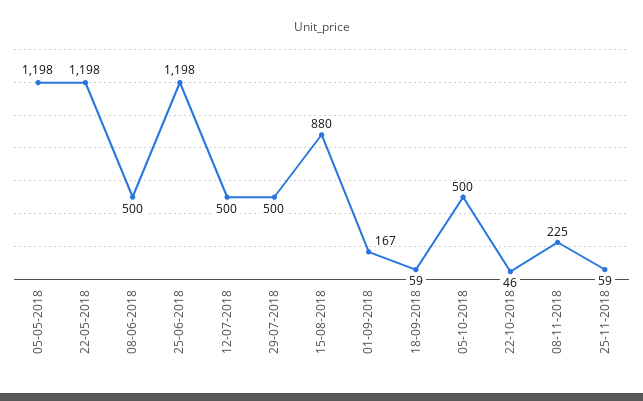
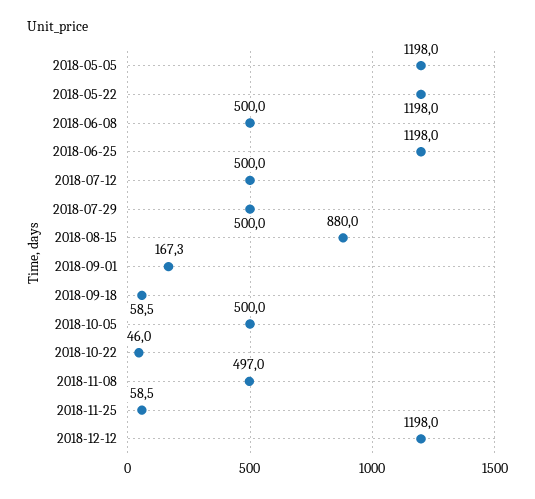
08-11-2018: 225 -> 497
2018-12-12: none -> 1198

